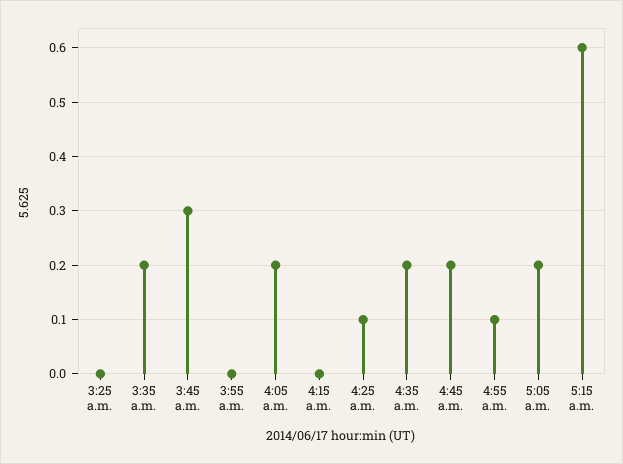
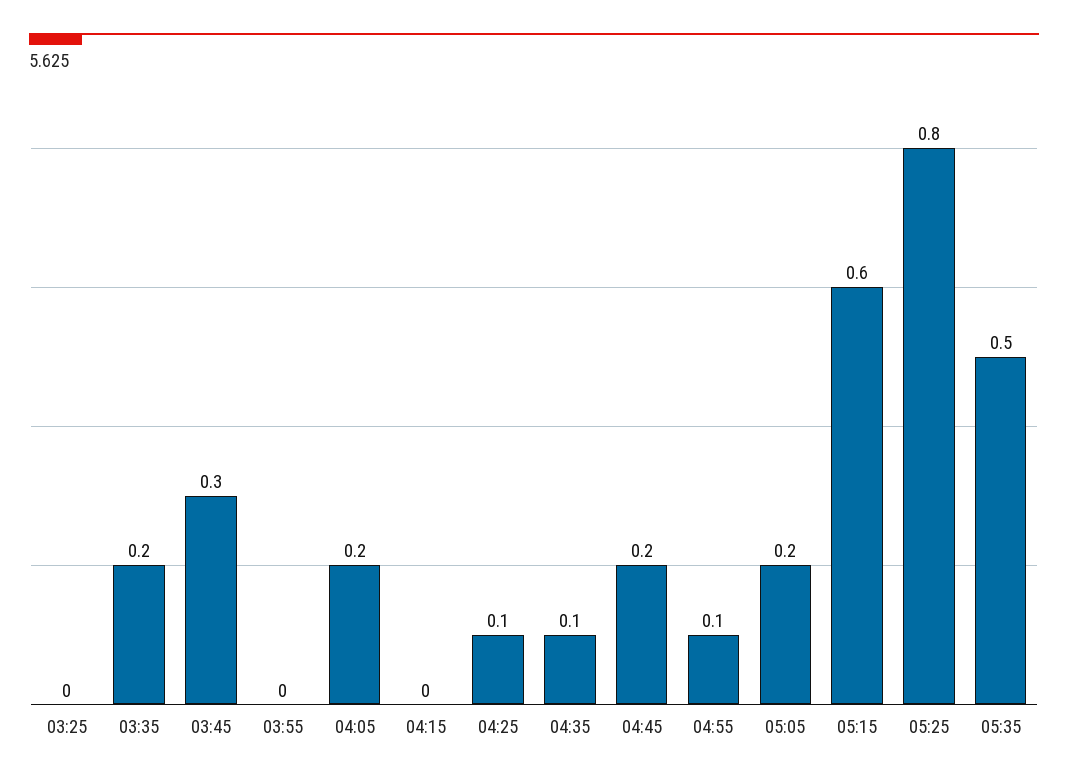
4:35 a.m.: 0.2 -> 0.1
05:25: none -> 0.8
05:35: none -> 0.5

